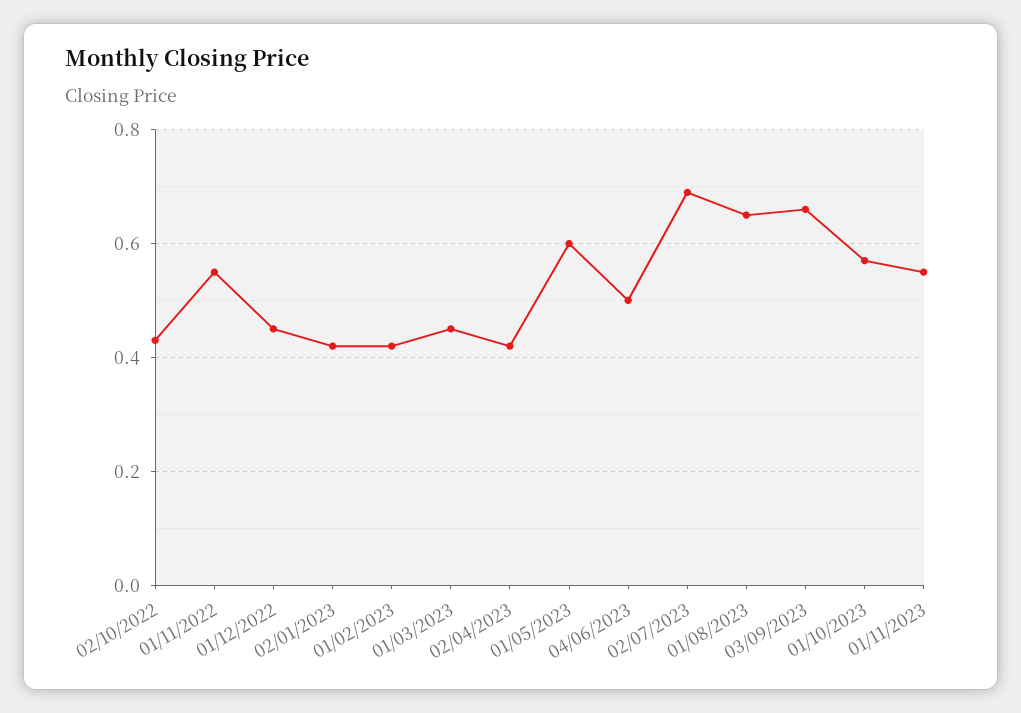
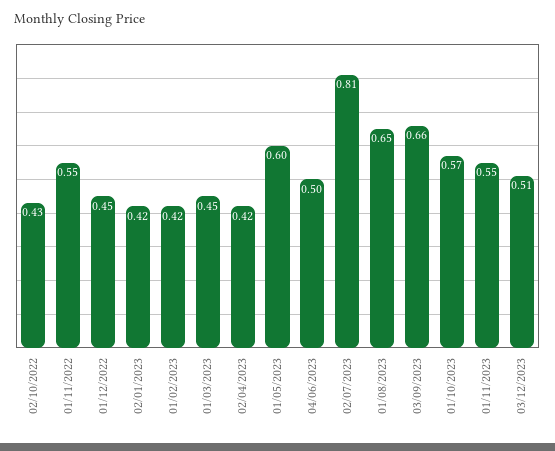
02/07/2023: 0.7 -> 0.81
03/12/2023: none -> 0.51

